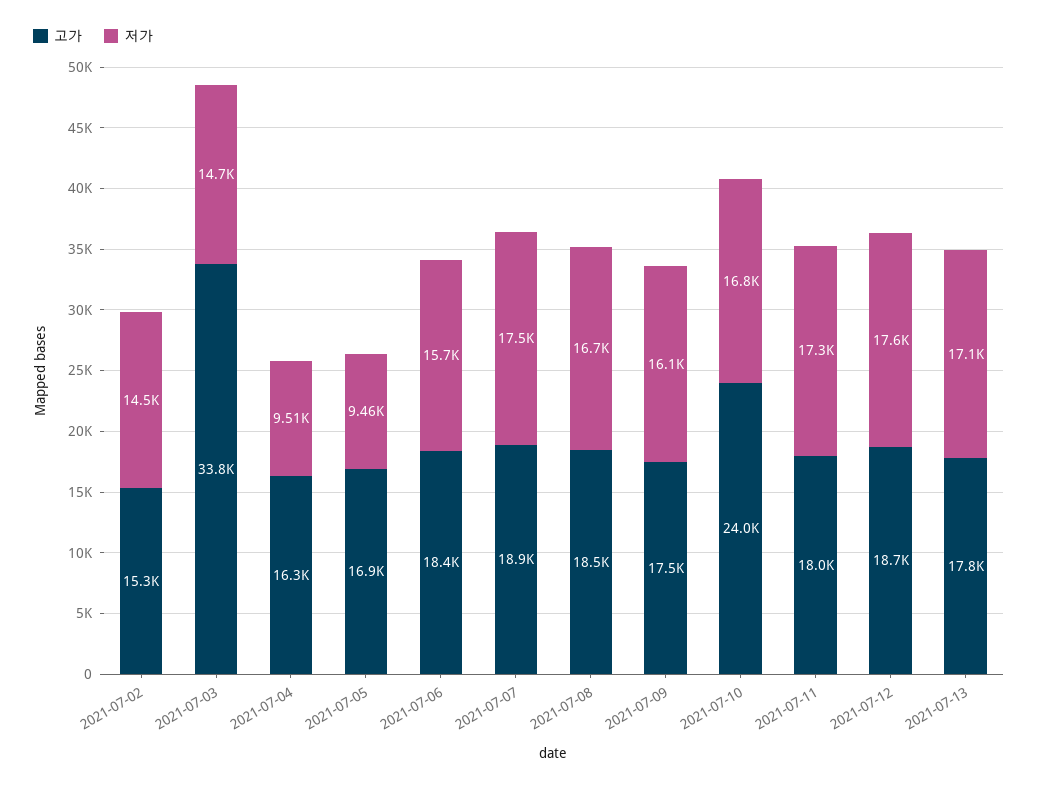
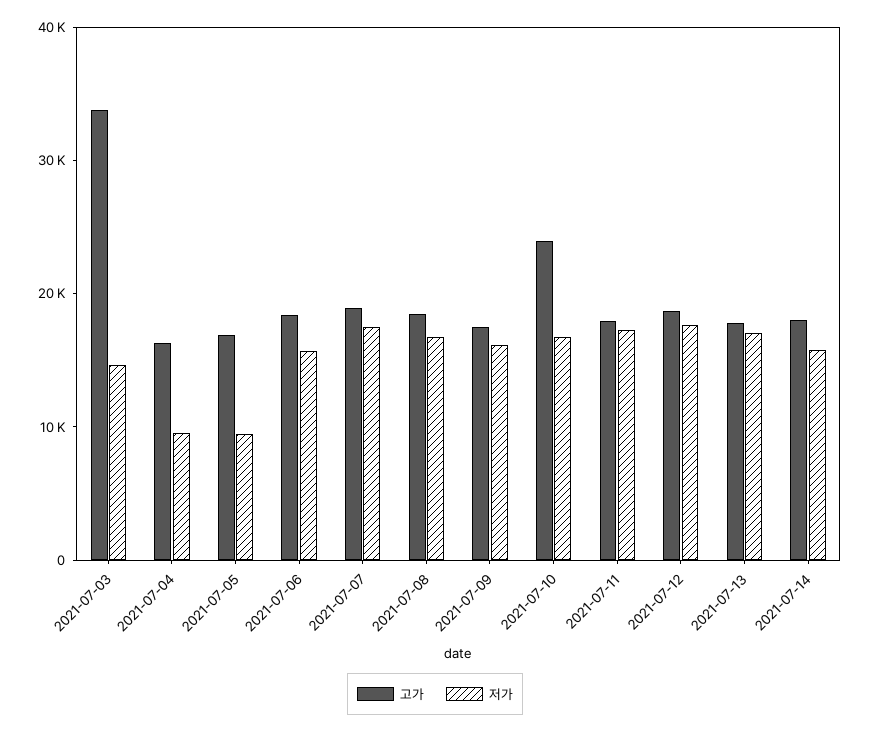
고가, 2021-07-02: 15300 -> none
저가, 2021-07-02: 14500 -> none
고가, 2021-07-14: none -> 18000
저가, 2021-07-14: none -> 16000

